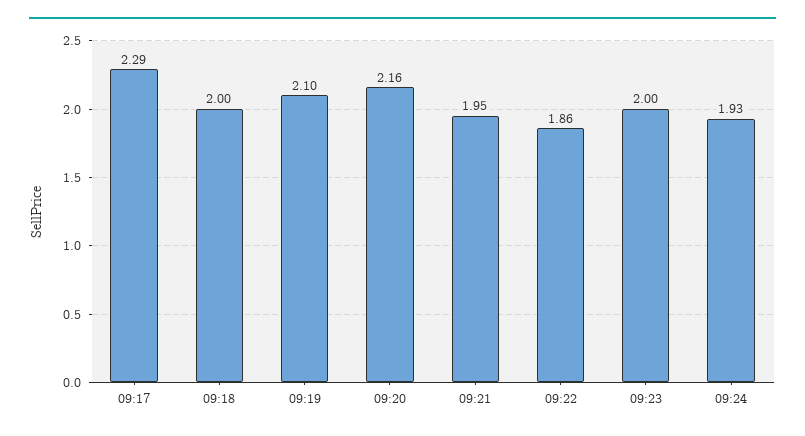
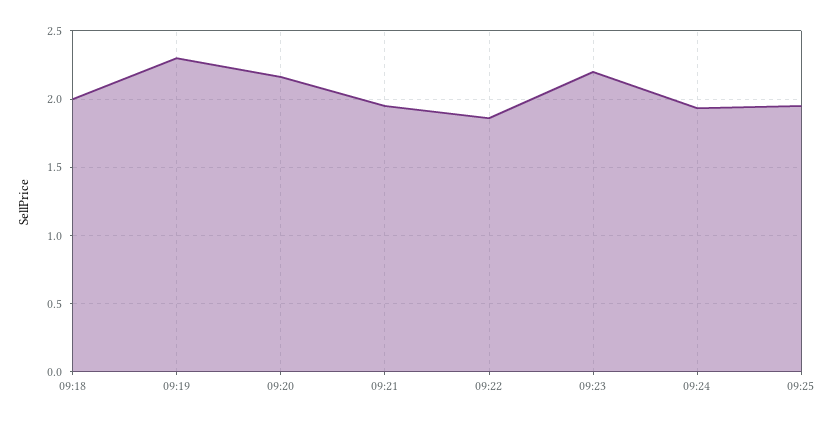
09:17: 2.29 -> none
09:19: 2.1 -> 2.3
09:23: 2 -> 2.2
09:25: none -> 1.95

